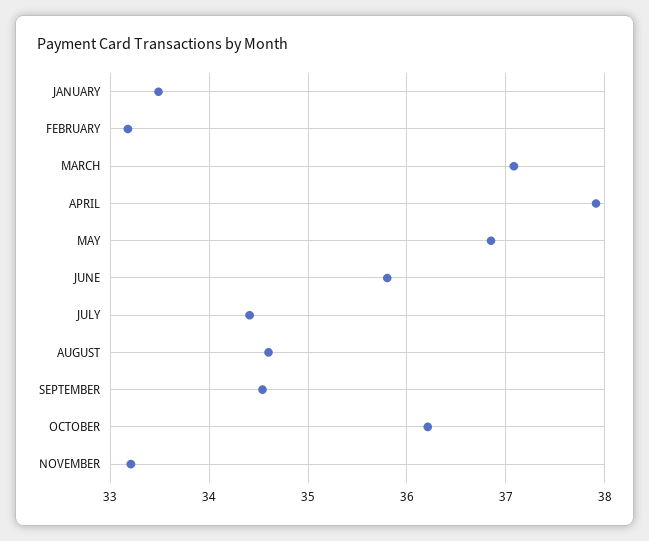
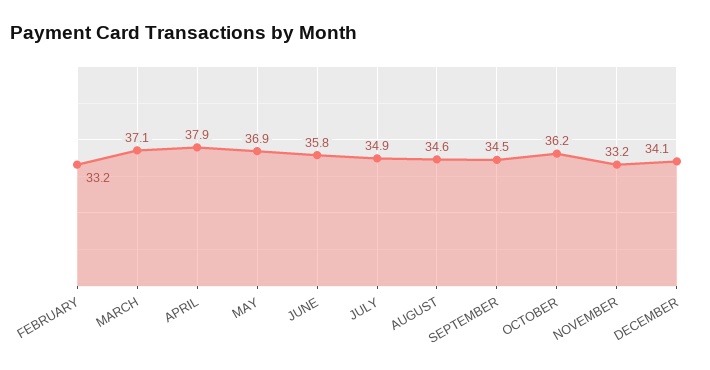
JANUARY: 33.5 -> none
JULY: 34.4 -> 34.9
DECEMBER: none -> 34.1

